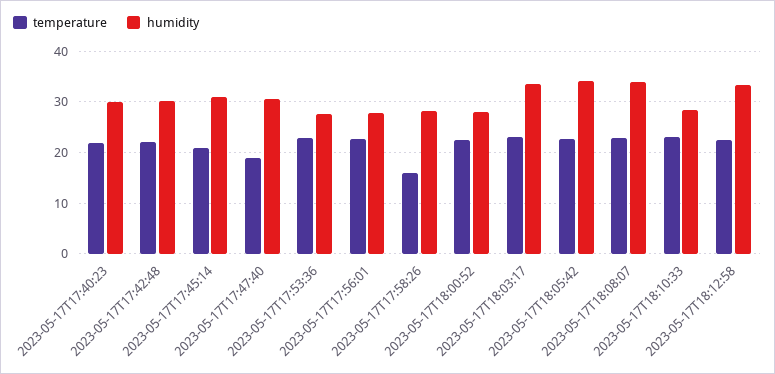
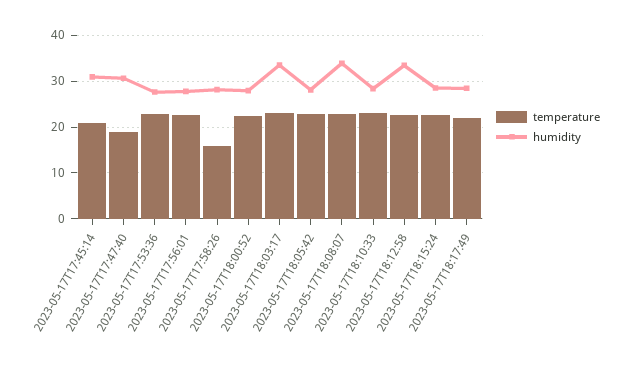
temperature, 2023-05-17T17:40:23: 22 -> none
humidity, 2023-05-17T17:40:23: 30 -> none
temperature, 2023-05-17T17:42:48: 22 -> none
humidity, 2023-05-17T17:42:48: 30 -> none
humidity, 2023-05-17T18:05:42: 34 -> 28
temperature, 2023-05-17T18:15:24: none -> 22
humidity, 2023-05-17T18:15:24: none -> 28
temperature, 2023-05-17T18:17:49: none -> 22
humidity, 2023-05-17T18:17:49: none -> 28

